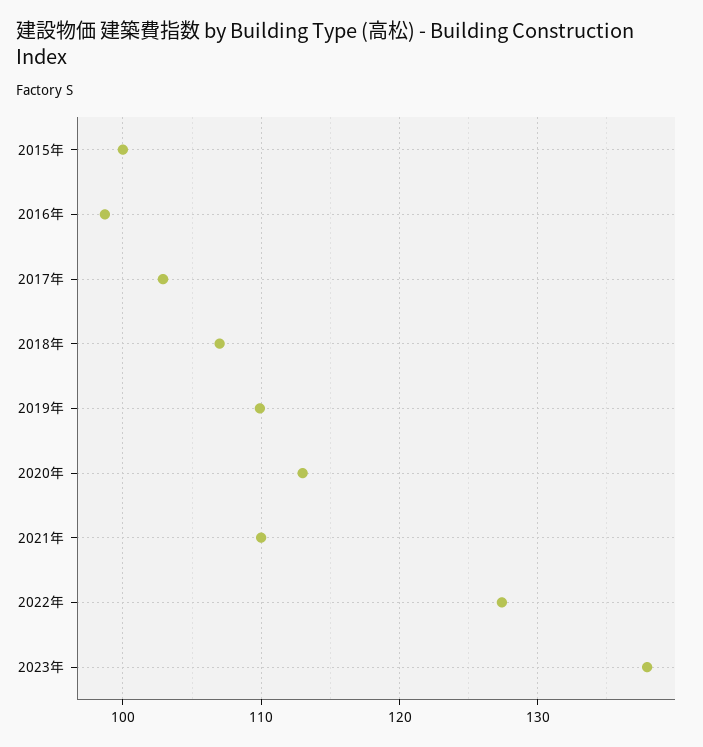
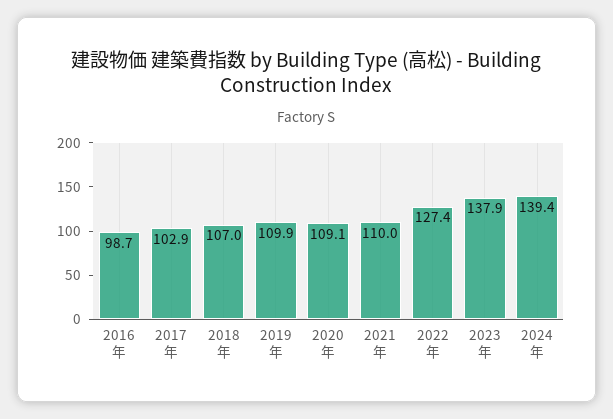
2015年: 100 -> none
2020年: 113 -> 109.1
2024年: none -> 139.4

